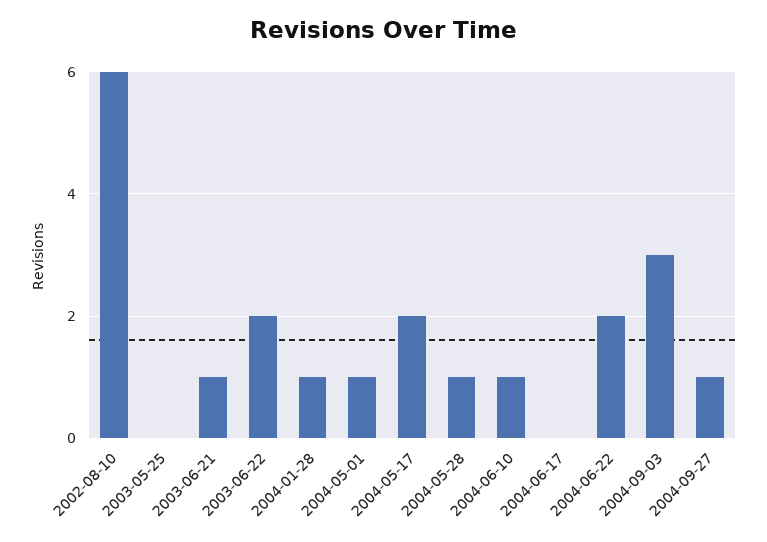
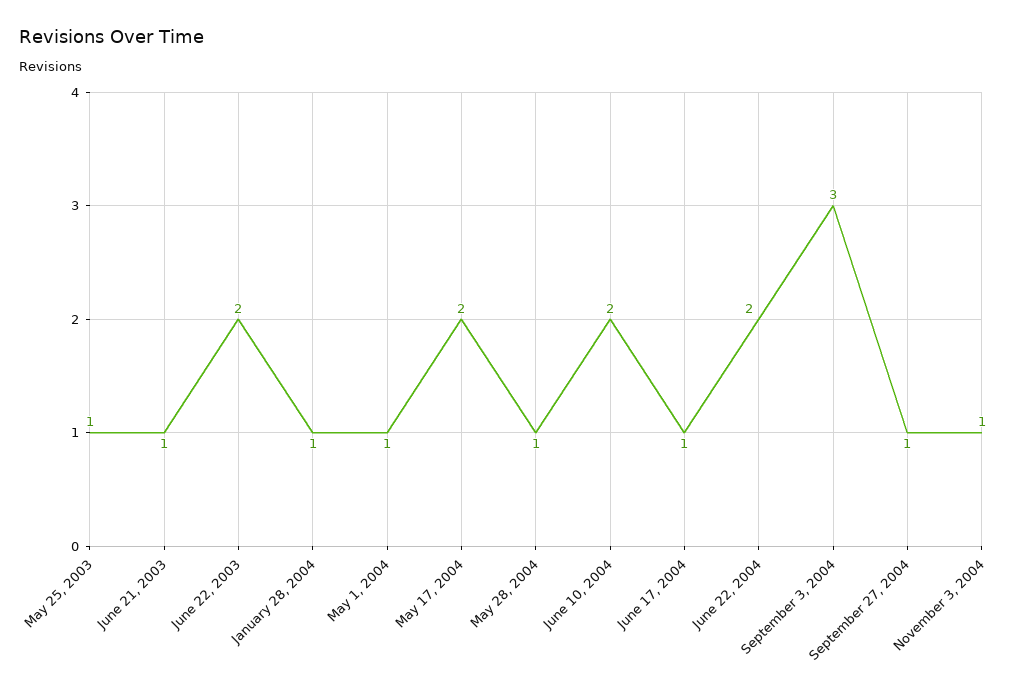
2002-08-10: 6 -> none
2003-05-25: 0 -> 1
2004-06-10: 1 -> 2
2004-06-17: 0 -> 1
November 3, 2004: none -> 1

